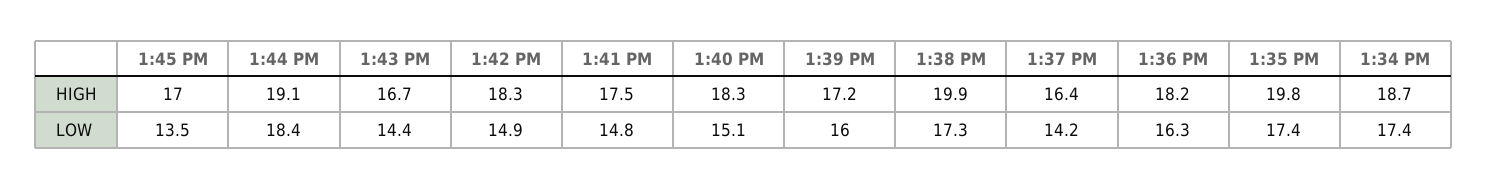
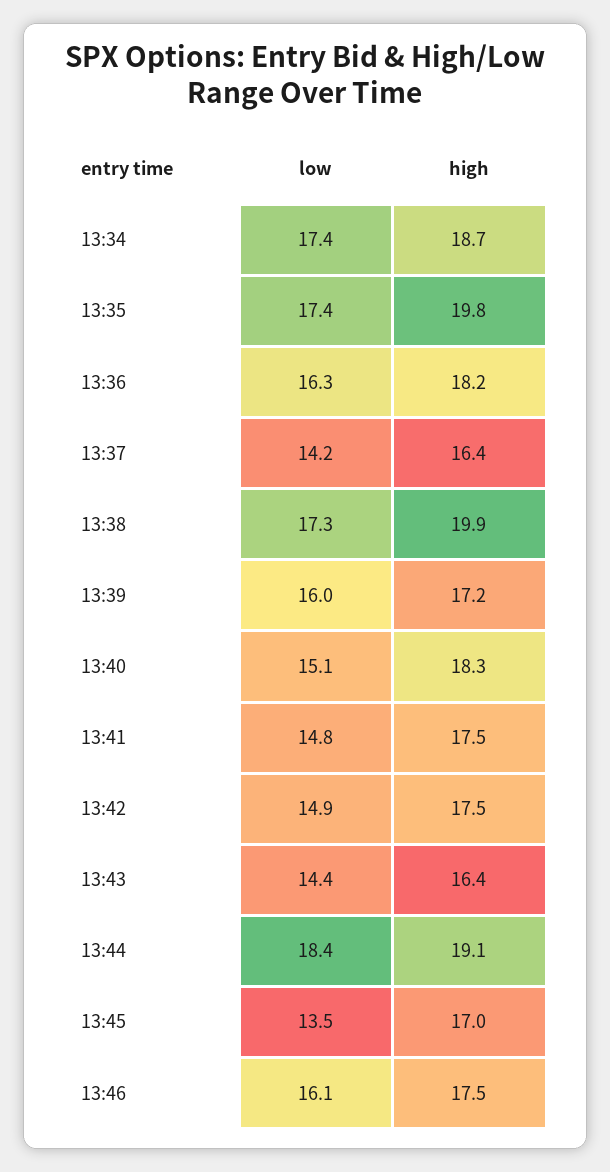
1:43 PM, HIGH: 16.7 -> 16.4
1:42 PM, HIGH: 18.3 -> 17.5
13:46, LOW: none -> 16.1
13:46, HIGH: none -> 17.5

